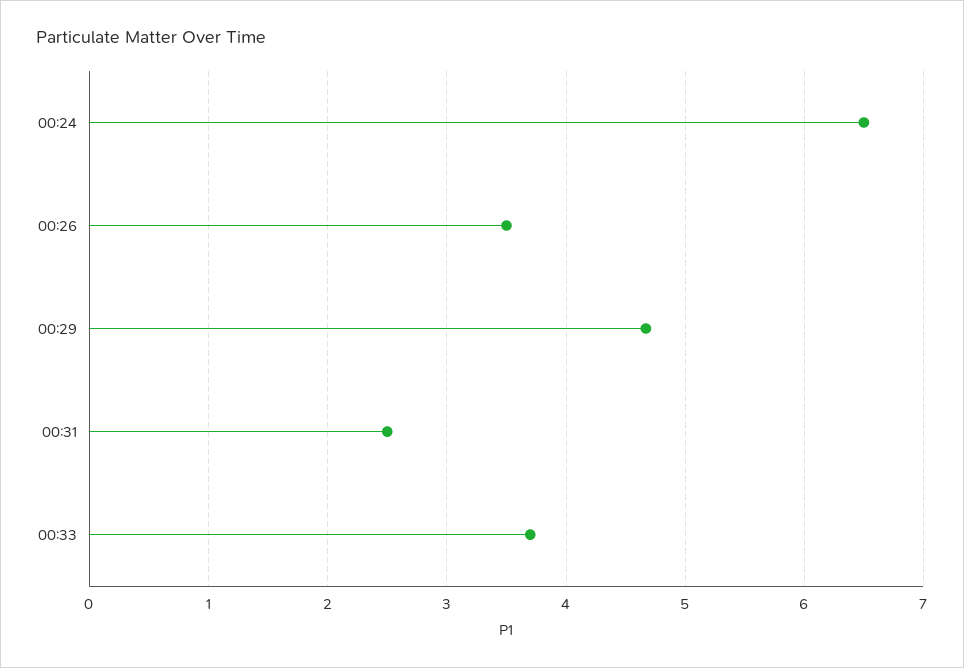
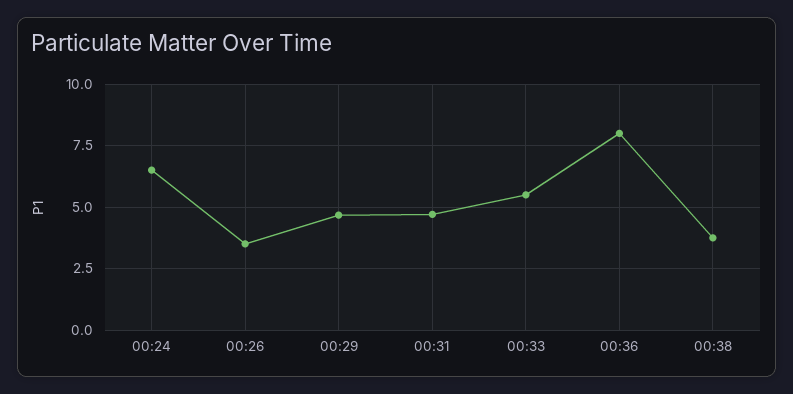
00:31: 2.5 -> 4.75
00:33: 3.7 -> 5.5
00:36: none -> 8
00:38: none -> 3.75

